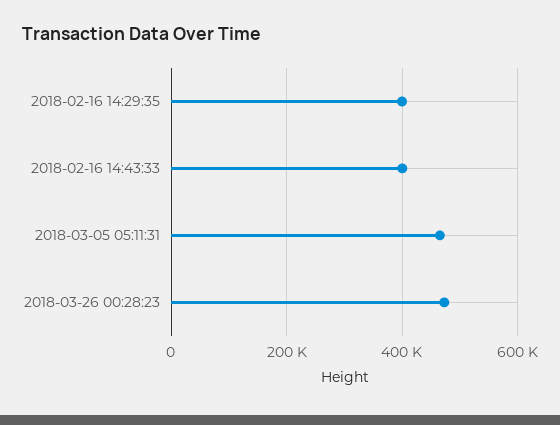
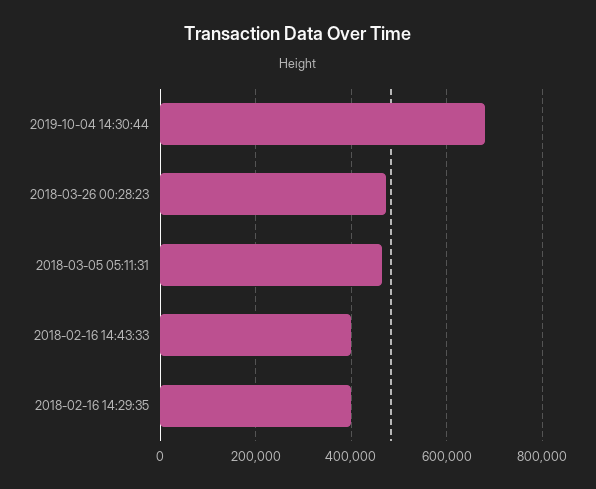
2019-10-04 14:30:44: none -> 680000

